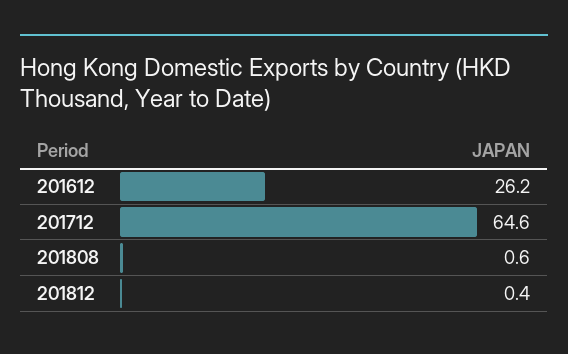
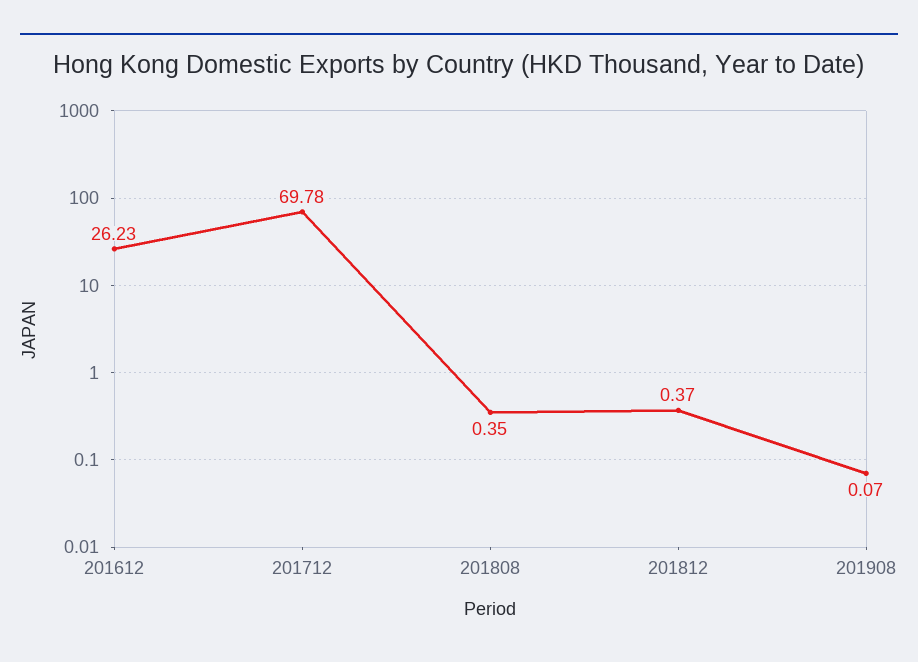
201712: 64.6 -> 69.78
201808: 0.6 -> 0.35
201908: none -> 0.07

